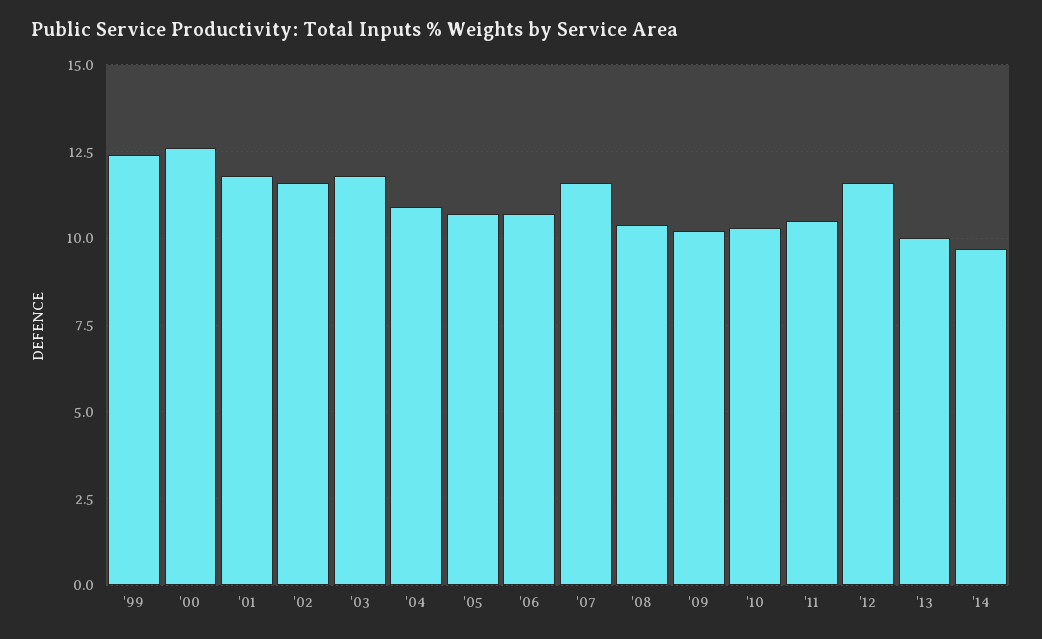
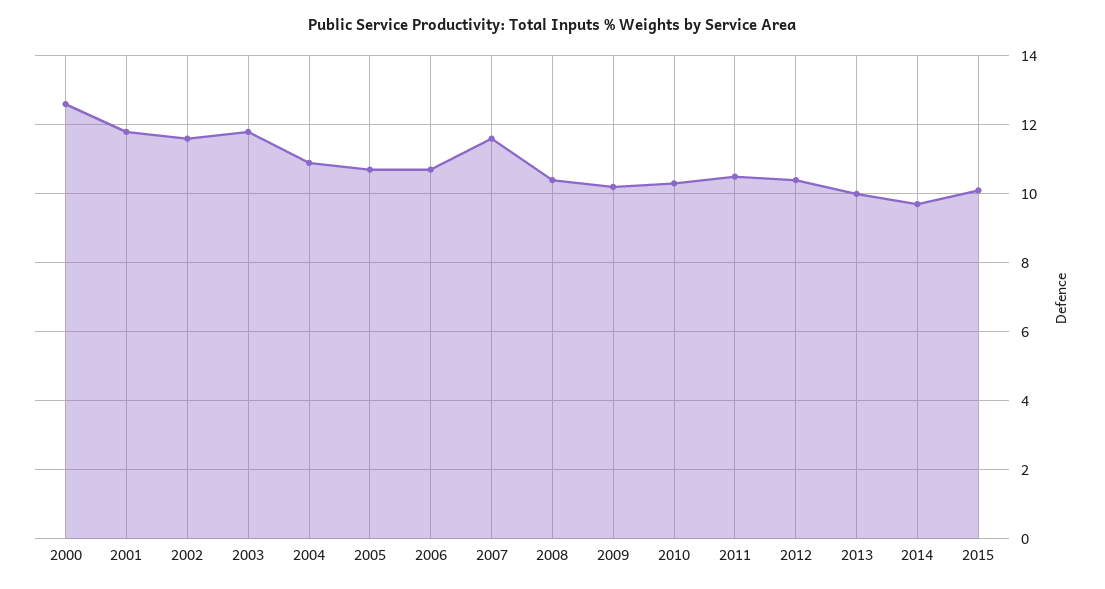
'99: 12.5 -> none
'12: 11.5 -> 10.5
2015: none -> 10

